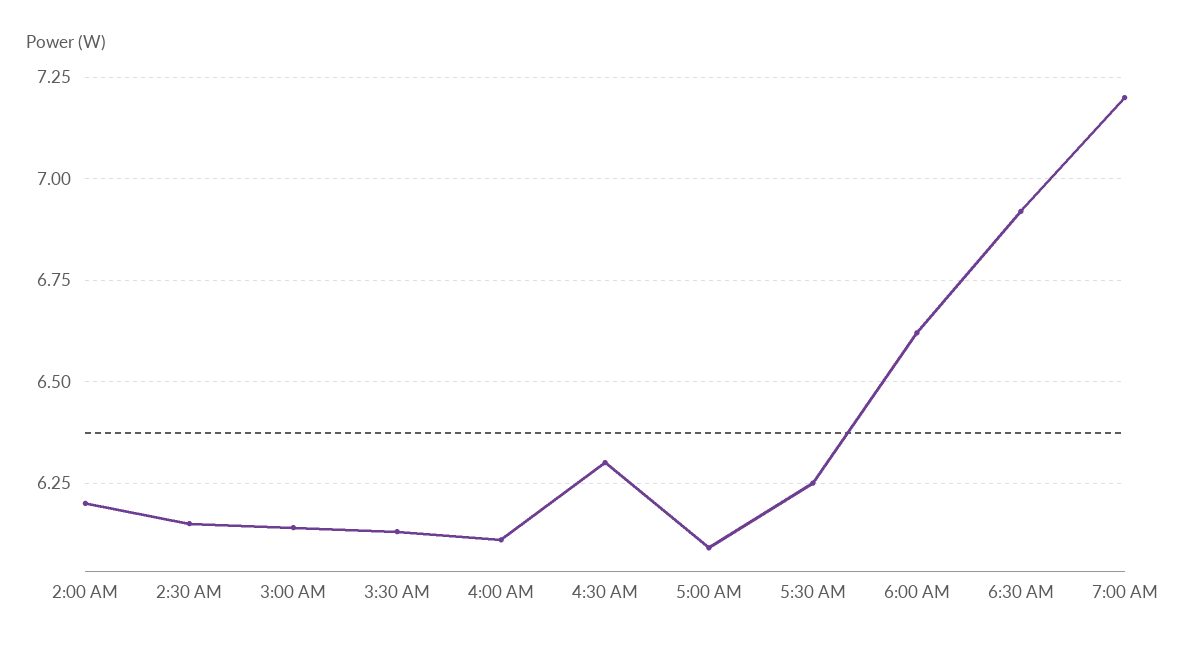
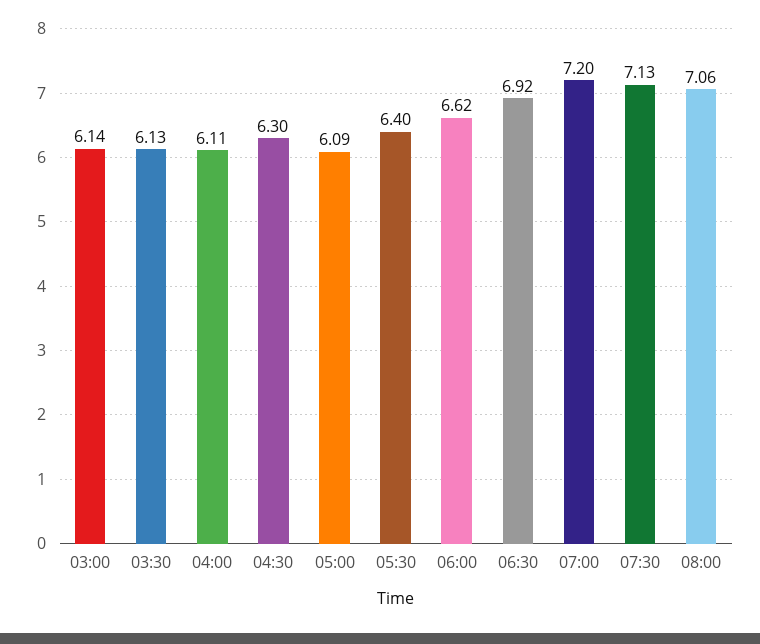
2:00 AM: 6.2 -> none
2:30 AM: 6.15 -> none
5:30 AM: 6.25 -> 6.4
07:30: none -> 7.13
08:00: none -> 7.06

